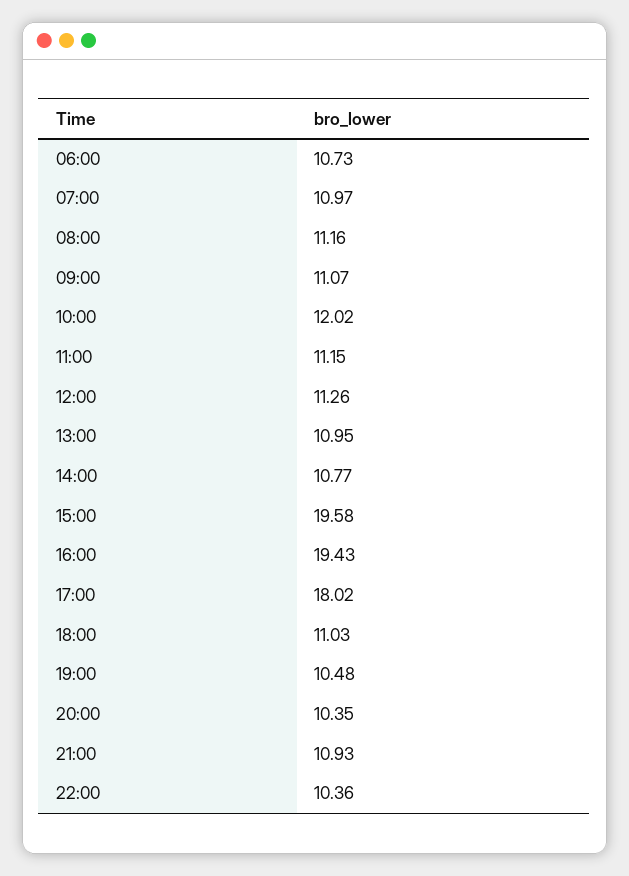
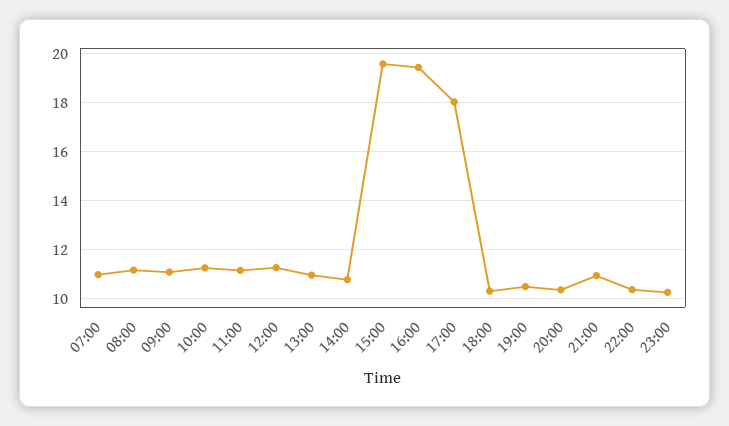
06:00: 10.73 -> none
10:00: 12.02 -> 11.25
18:00: 11.03 -> 10.25
23:00: none -> 10.25

